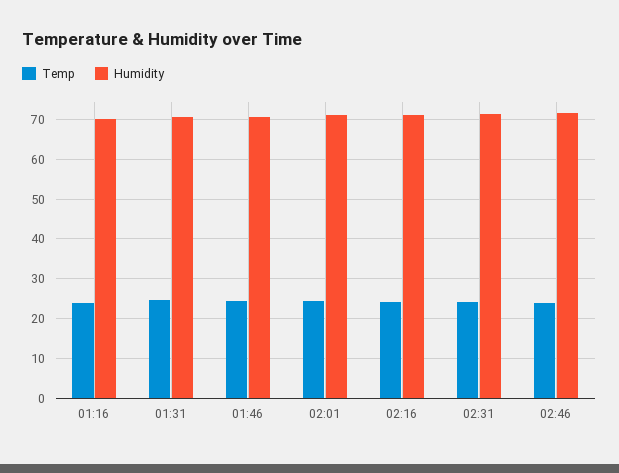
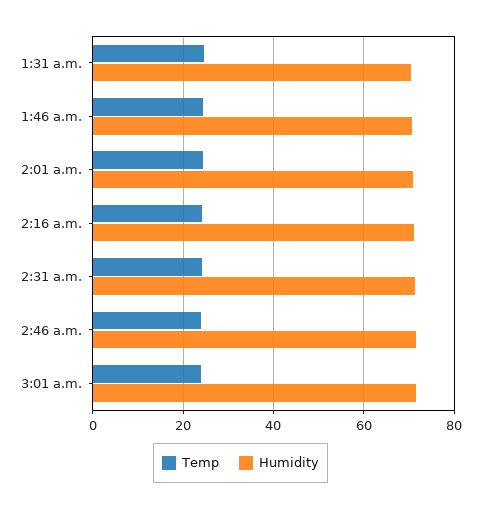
Temp, 01:16: 24 -> none
Humidity, 01:16: 70 -> none
Temp, 3:01 a.m.: none -> 24
Humidity, 3:01 a.m.: none -> 72

